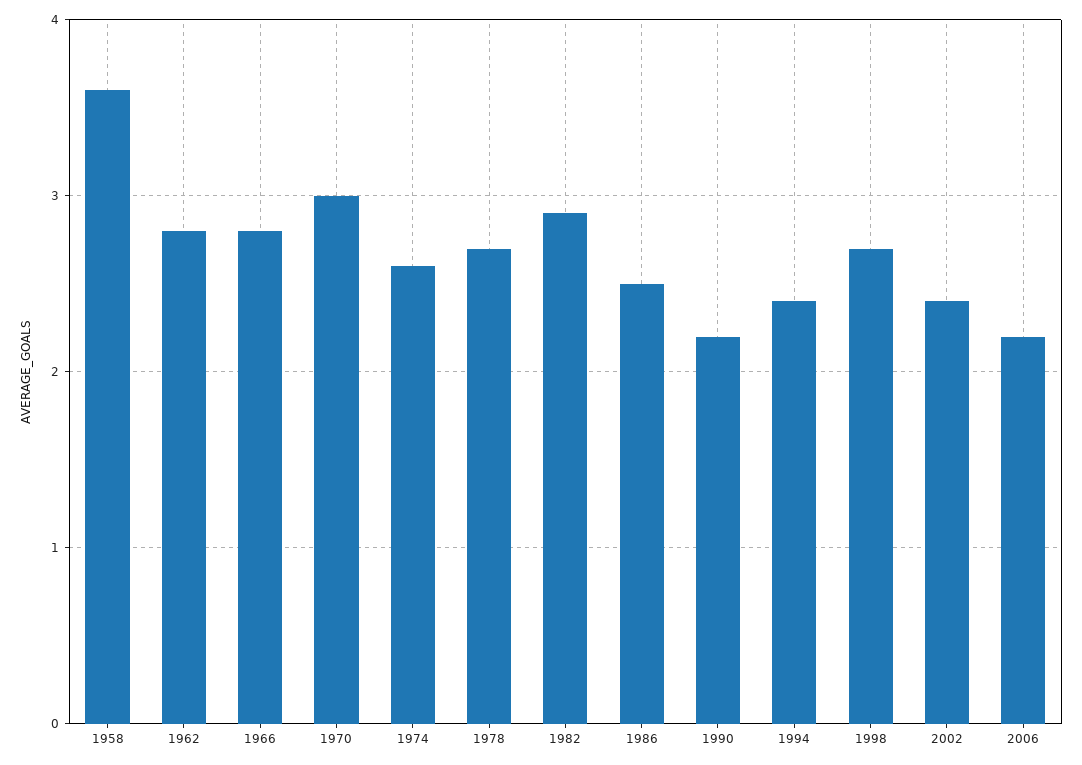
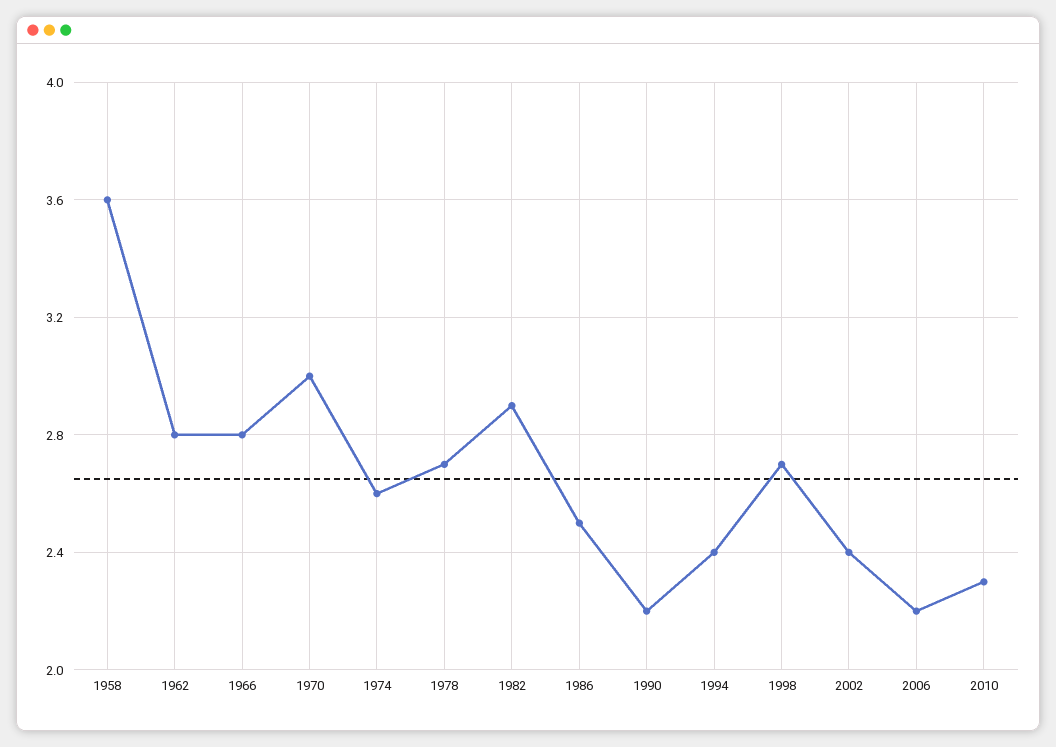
2010: none -> 2.3

